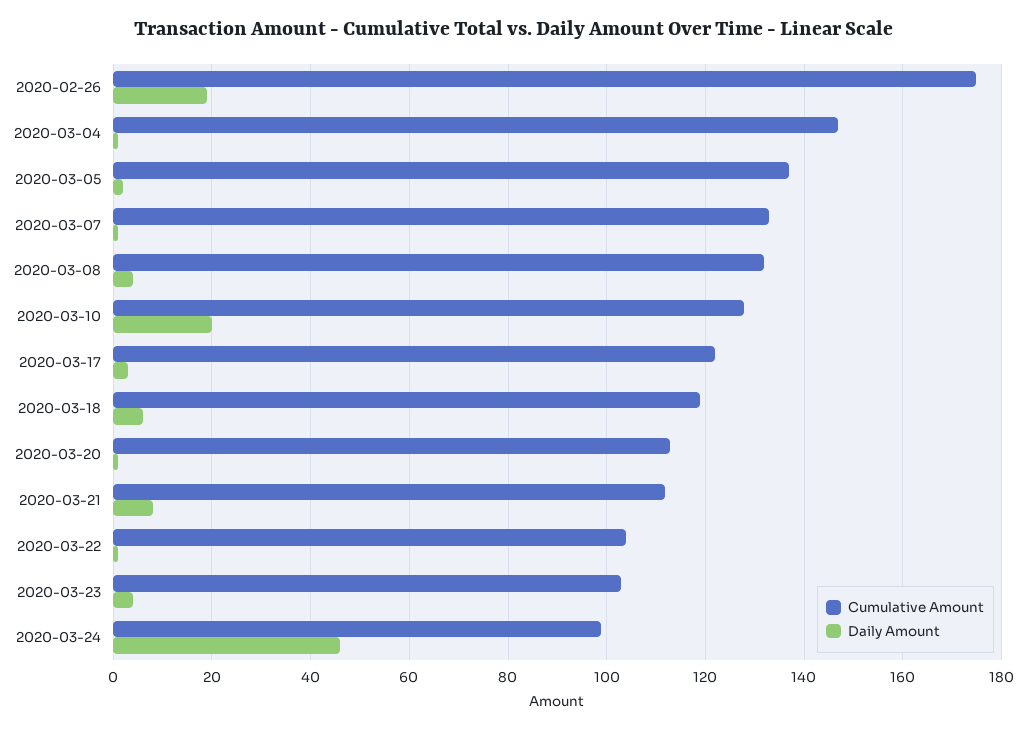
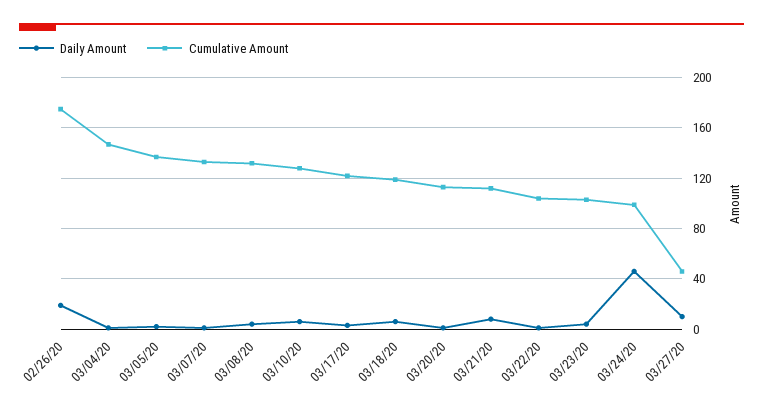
Daily Amount, 2020-03-10: 20 -> 5
Daily Amount, 03/27/20: none -> 10
Cumulative Amount, 03/27/20: none -> 45

